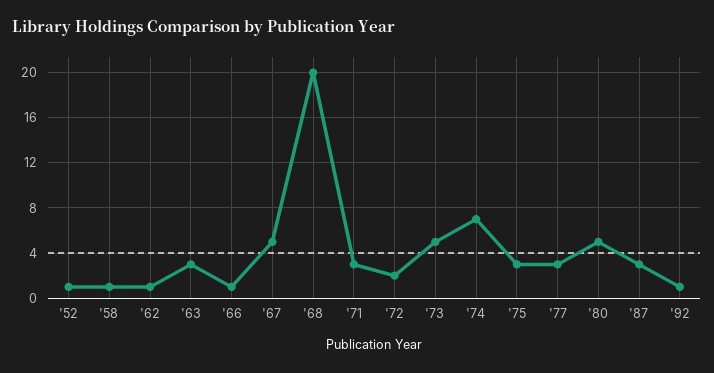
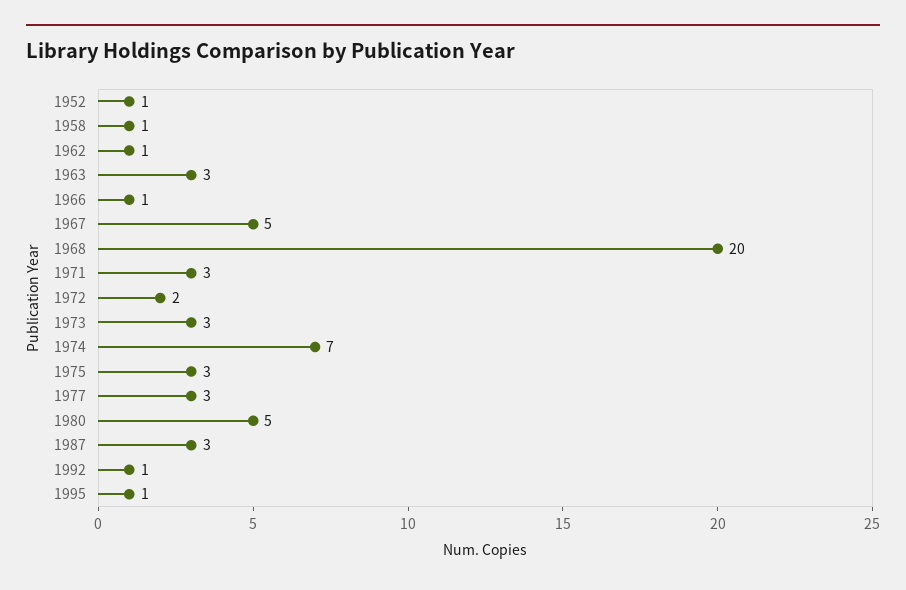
'73: 5 -> 3
1995: none -> 1

